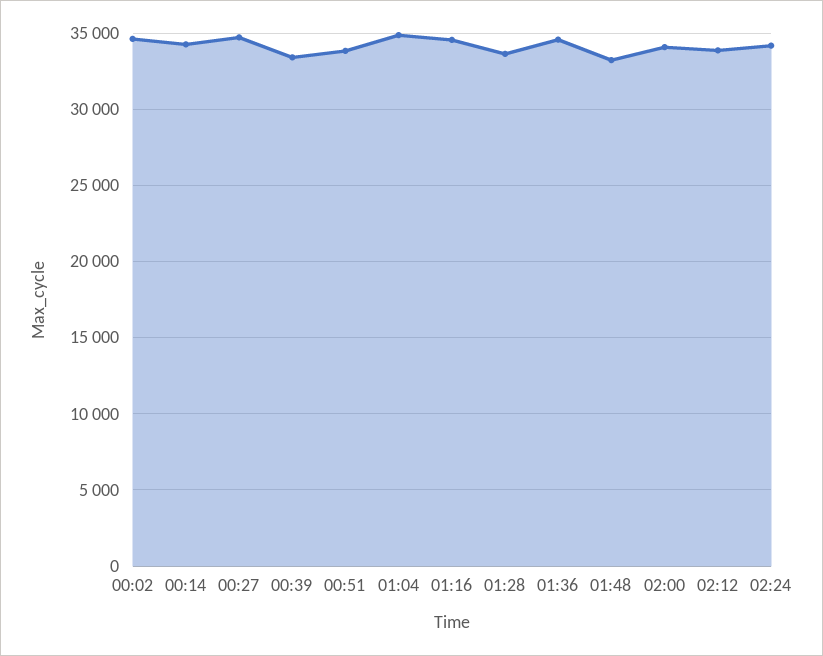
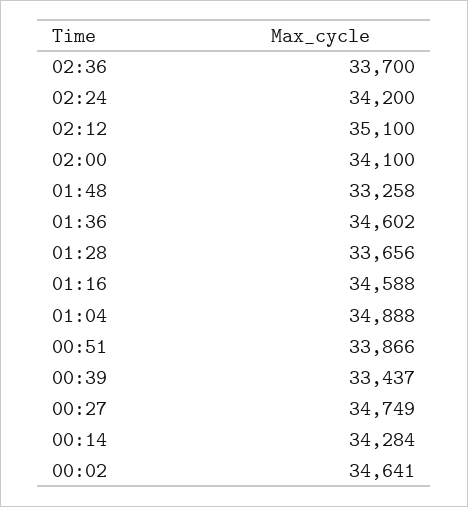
02:12: 34000 -> 35100
02:36: none -> 33700

